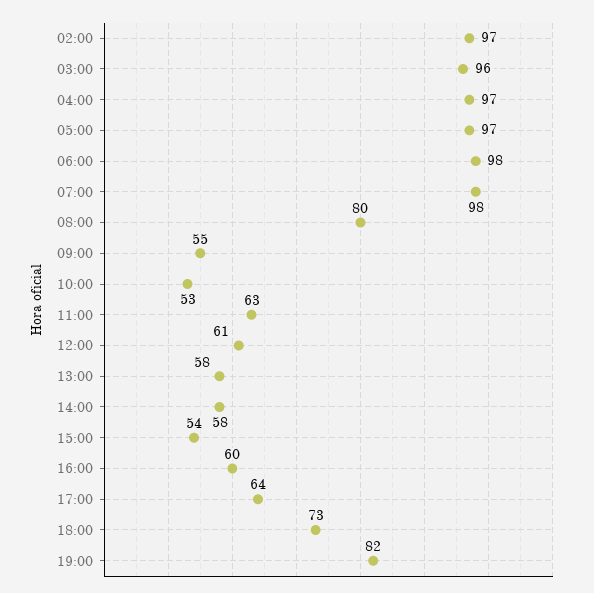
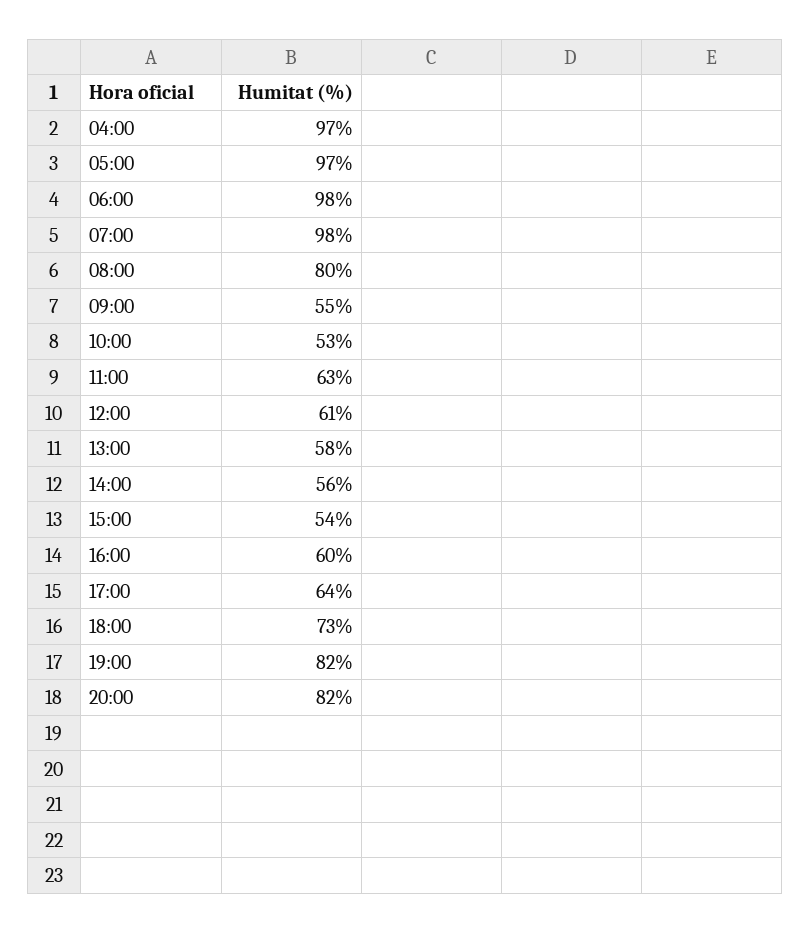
02:00: 97 -> none
03:00: 96 -> none
14:00: 58 -> 56
20:00: none -> 82

